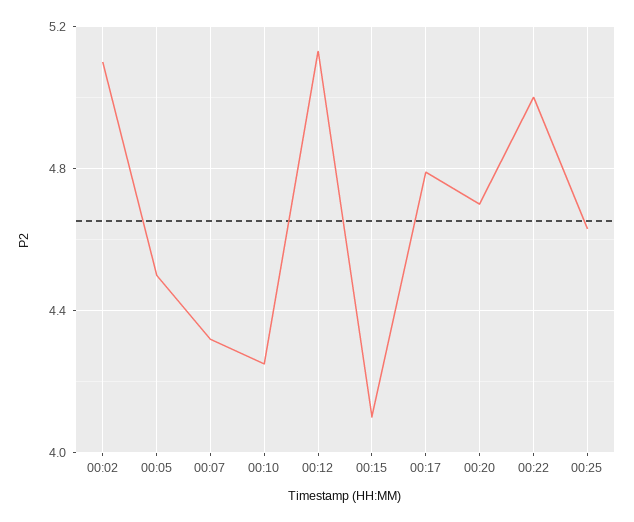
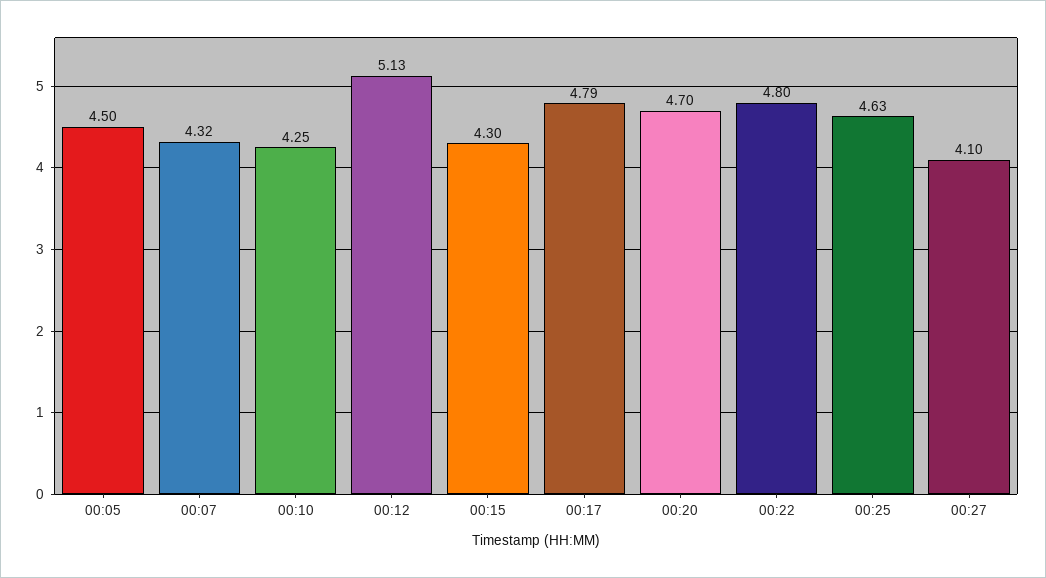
00:02: 5.1 -> none
00:15: 4.1 -> 4.3
00:22: 5 -> 4.8
00:27: none -> 4.1

